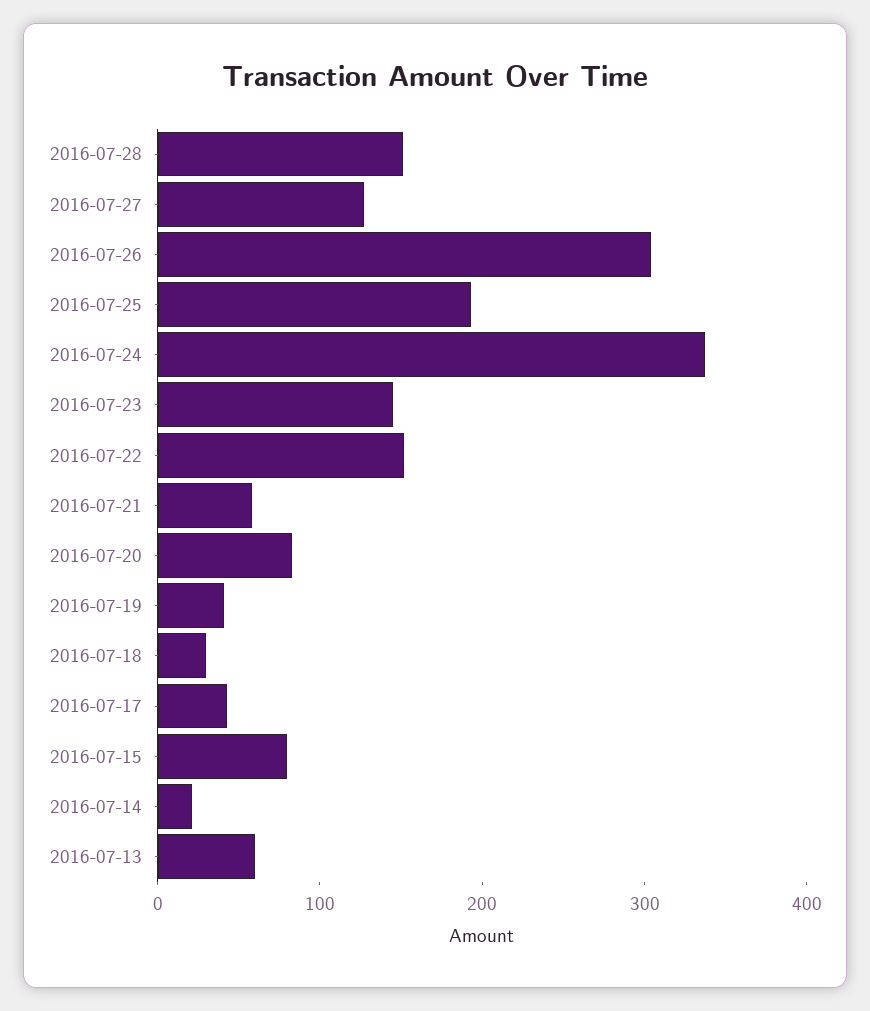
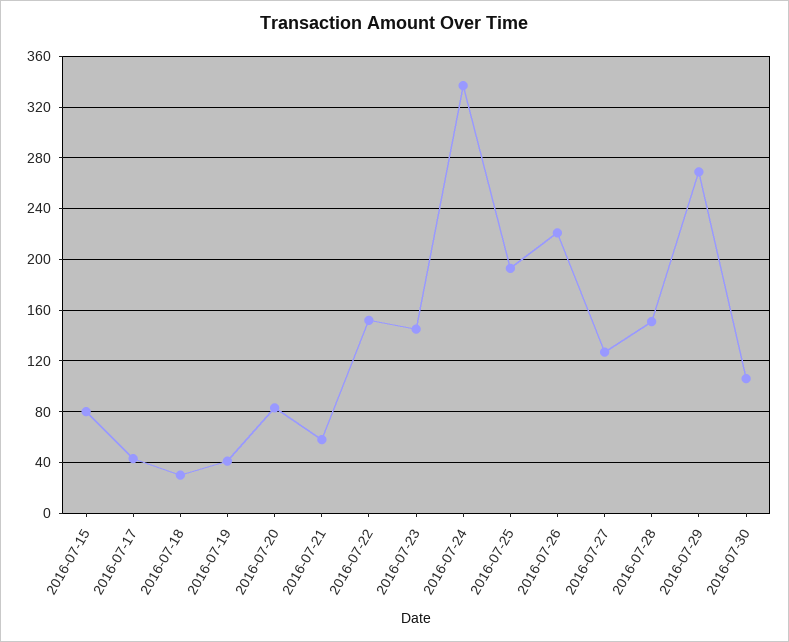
2016-07-26: 300 -> 220
2016-07-14: 20 -> none
2016-07-13: 60 -> none
2016-07-29: none -> 270
2016-07-30: none -> 105

